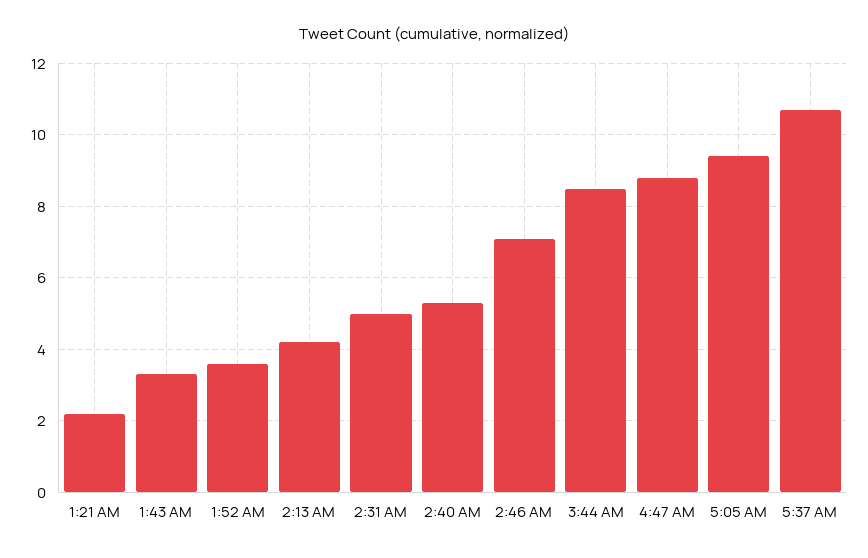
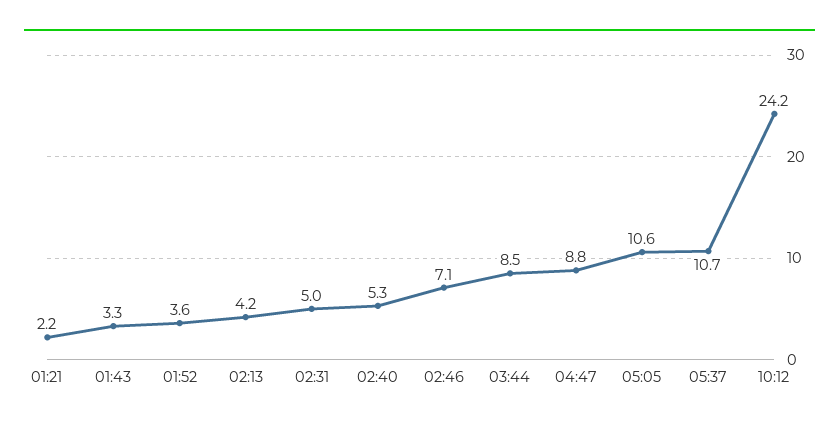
5:05 AM: 9.5 -> 10.6
10:12: none -> 24.2

